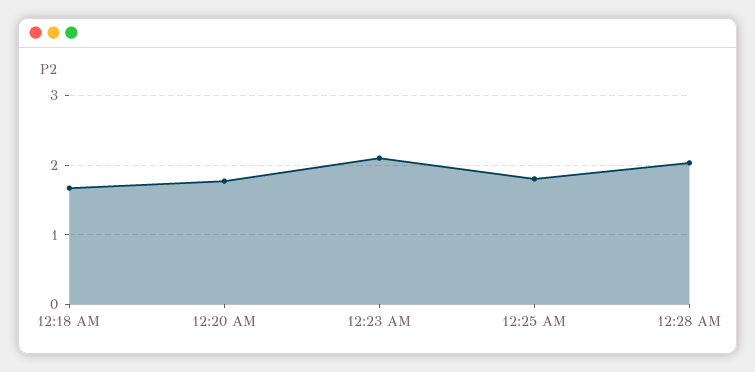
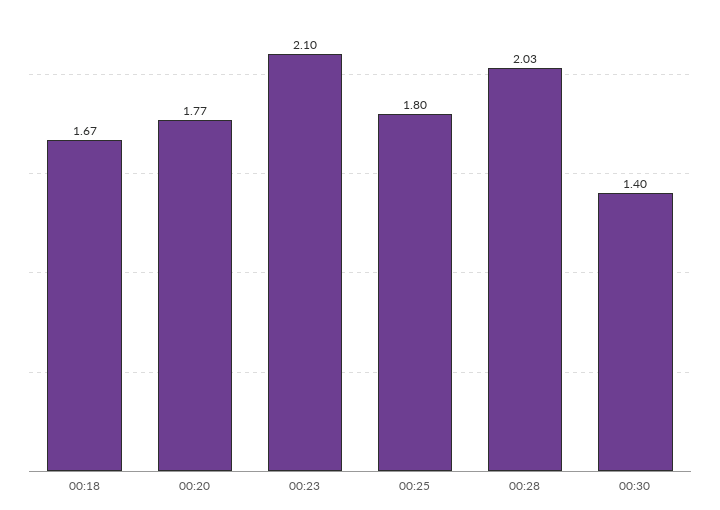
00:30: none -> 1.4

